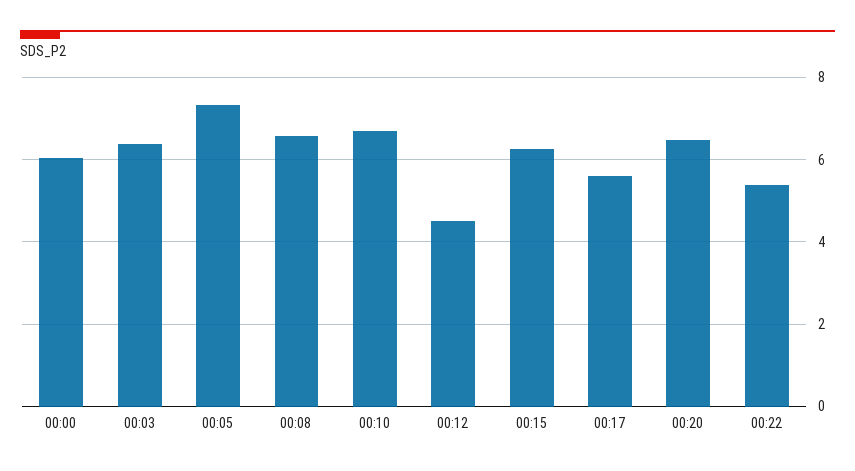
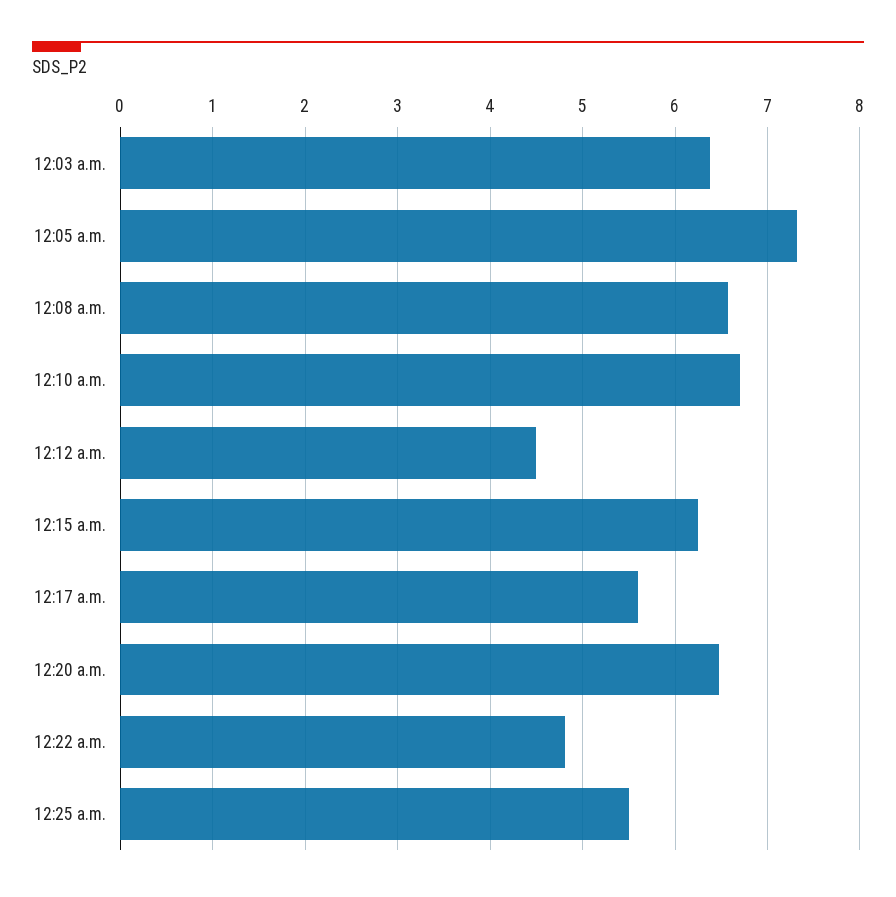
00:00: 6 -> none
00:22: 5.4 -> 4.8
12:25 a.m.: none -> 5.5

